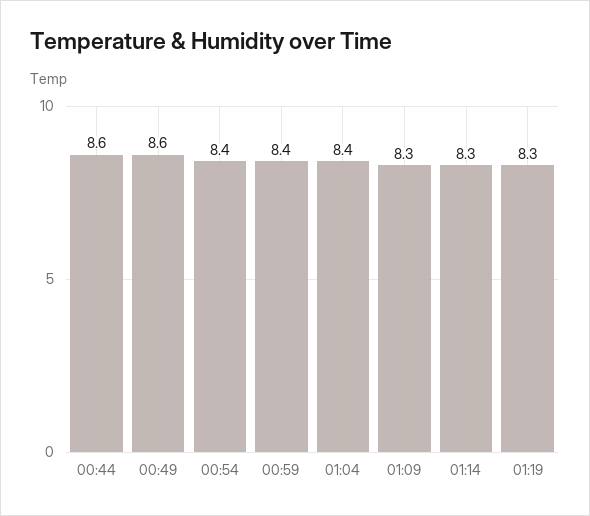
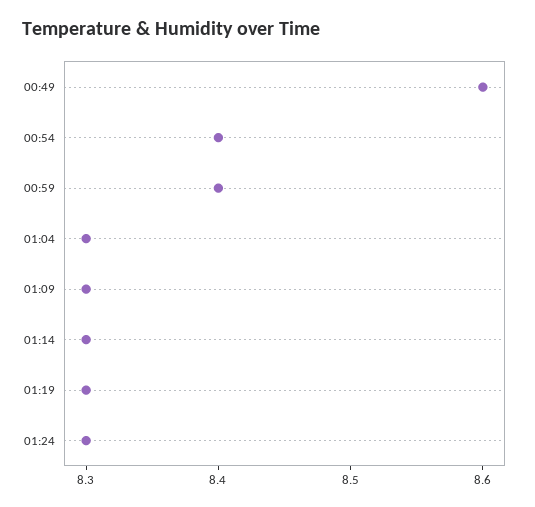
00:44: 8.6 -> none
01:04: 8.4 -> 8.3
01:24: none -> 8.3

